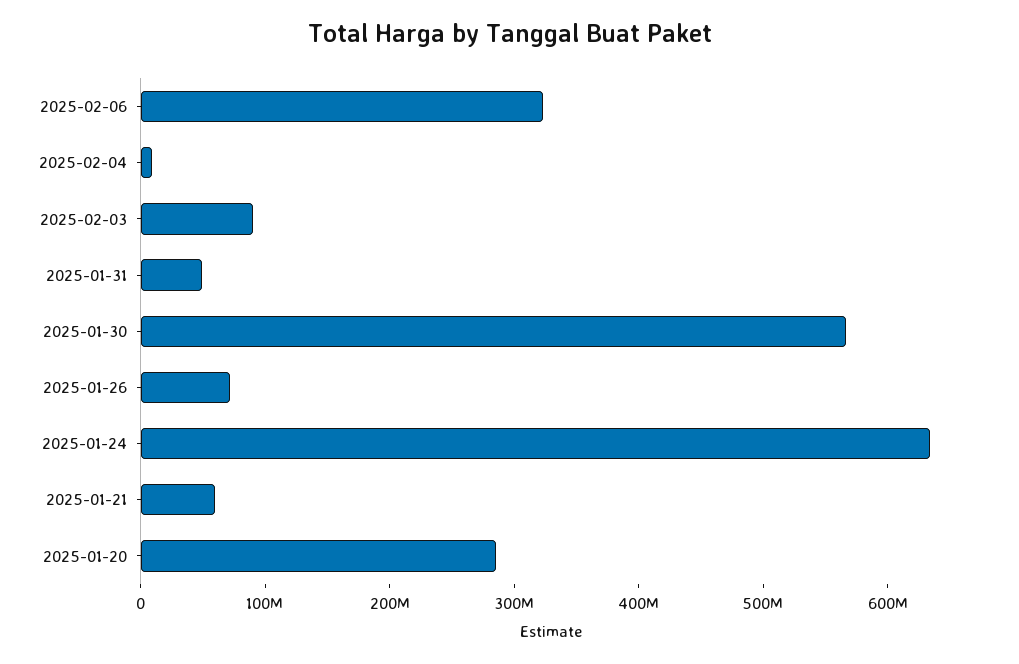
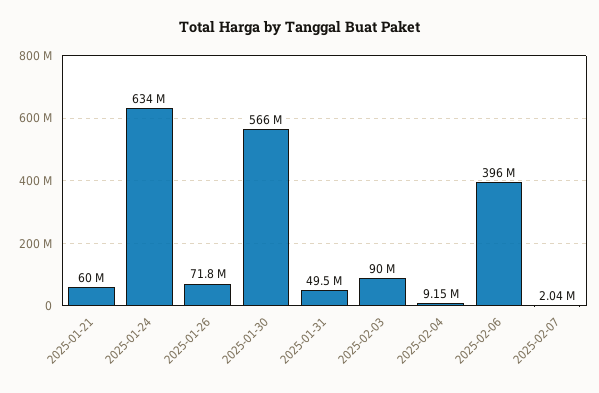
2025-02-06: 320000000 -> 396000000
2025-01-20: 280000000 -> none
2025-02-07: none -> 2040000

